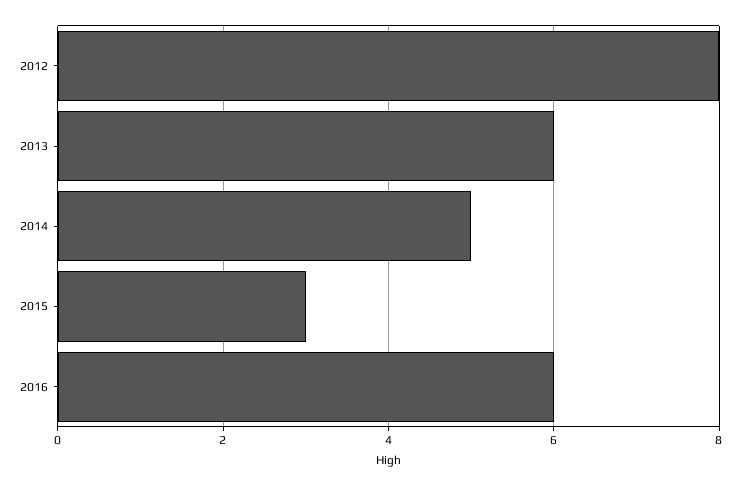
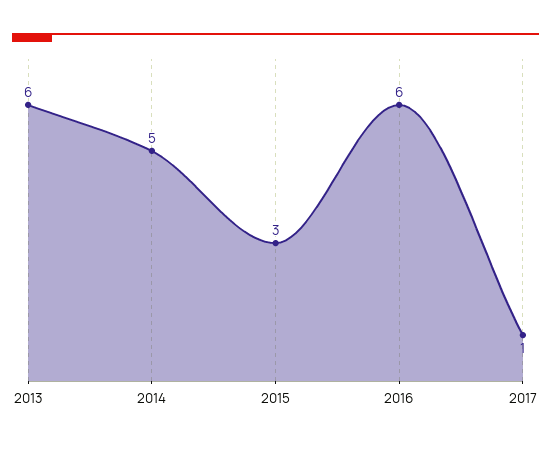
2012: 8 -> none
2017: none -> 1

